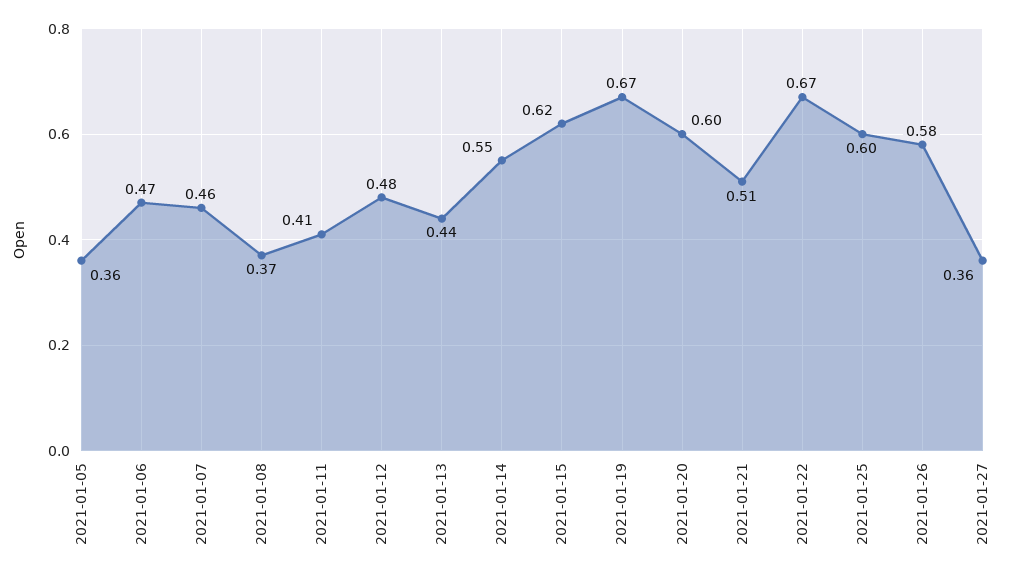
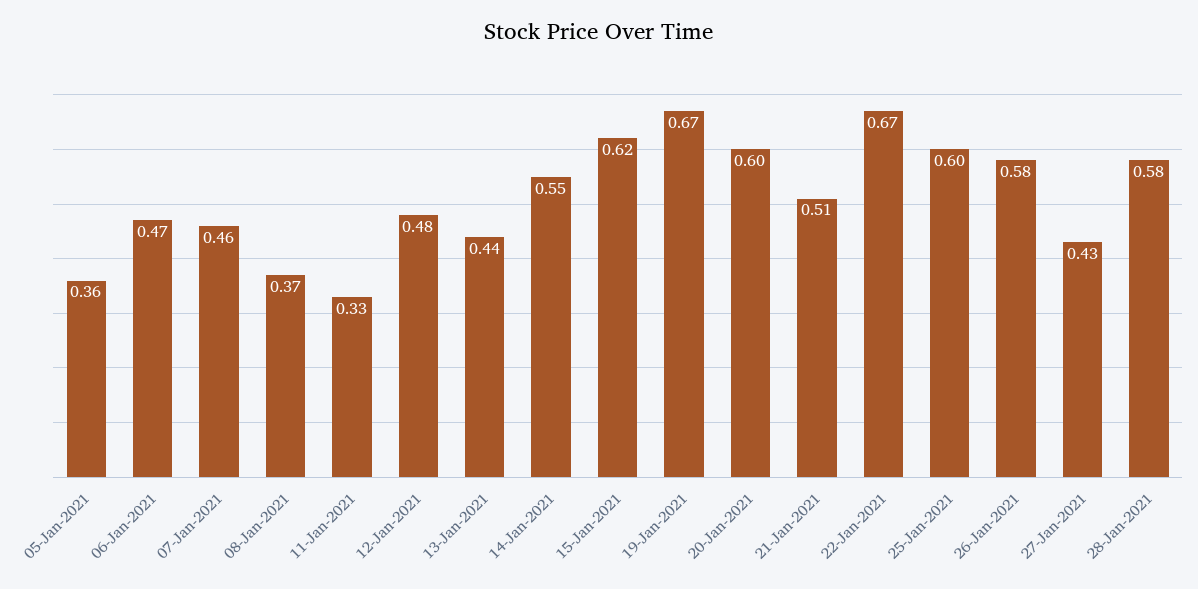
2021-01-11: 0.41 -> 0.33
2021-01-27: 0.36 -> 0.43
28-Jan-2021: none -> 0.58

